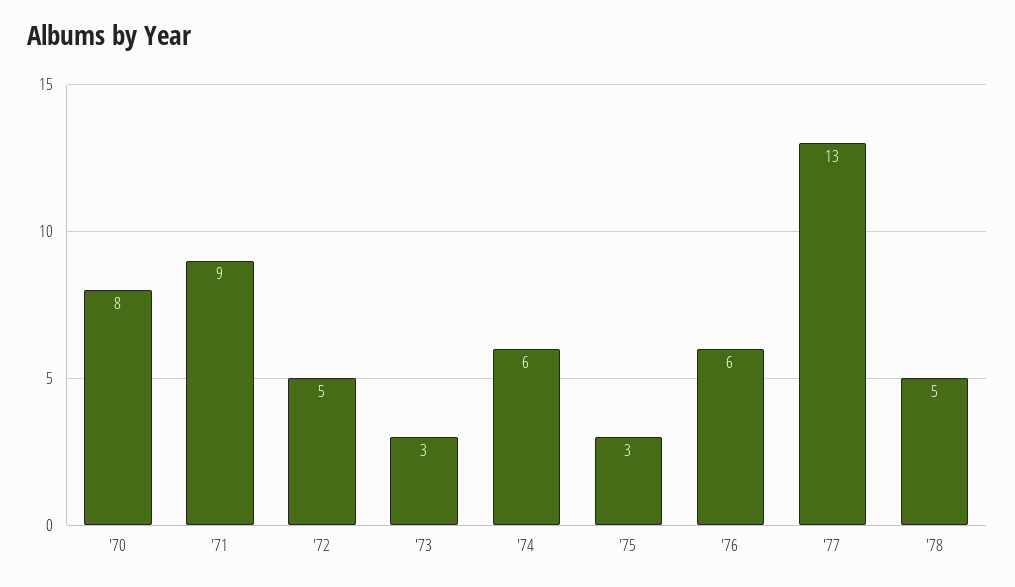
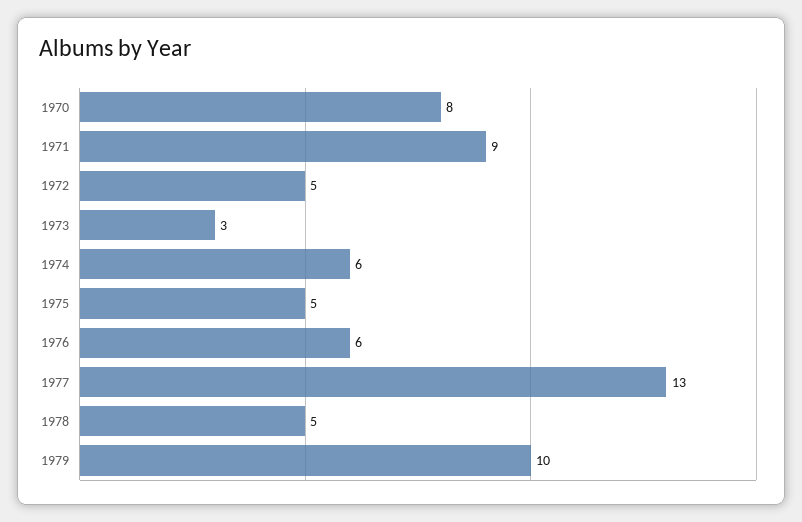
'75: 3 -> 5
1979: none -> 10

